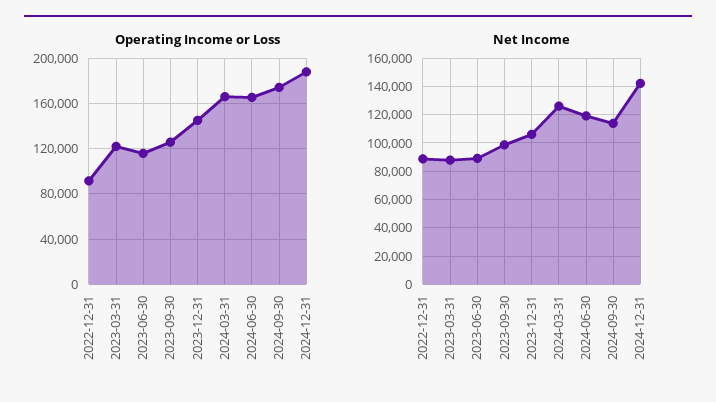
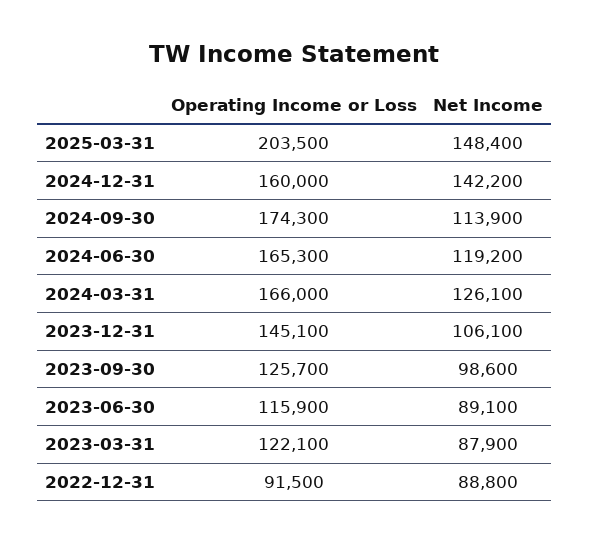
Operating Income or Loss, 2024-12-31: 190000 -> 160000
Operating Income or Loss, 2025-03-31: none -> 203500
Net Income, 2025-03-31: none -> 148400

